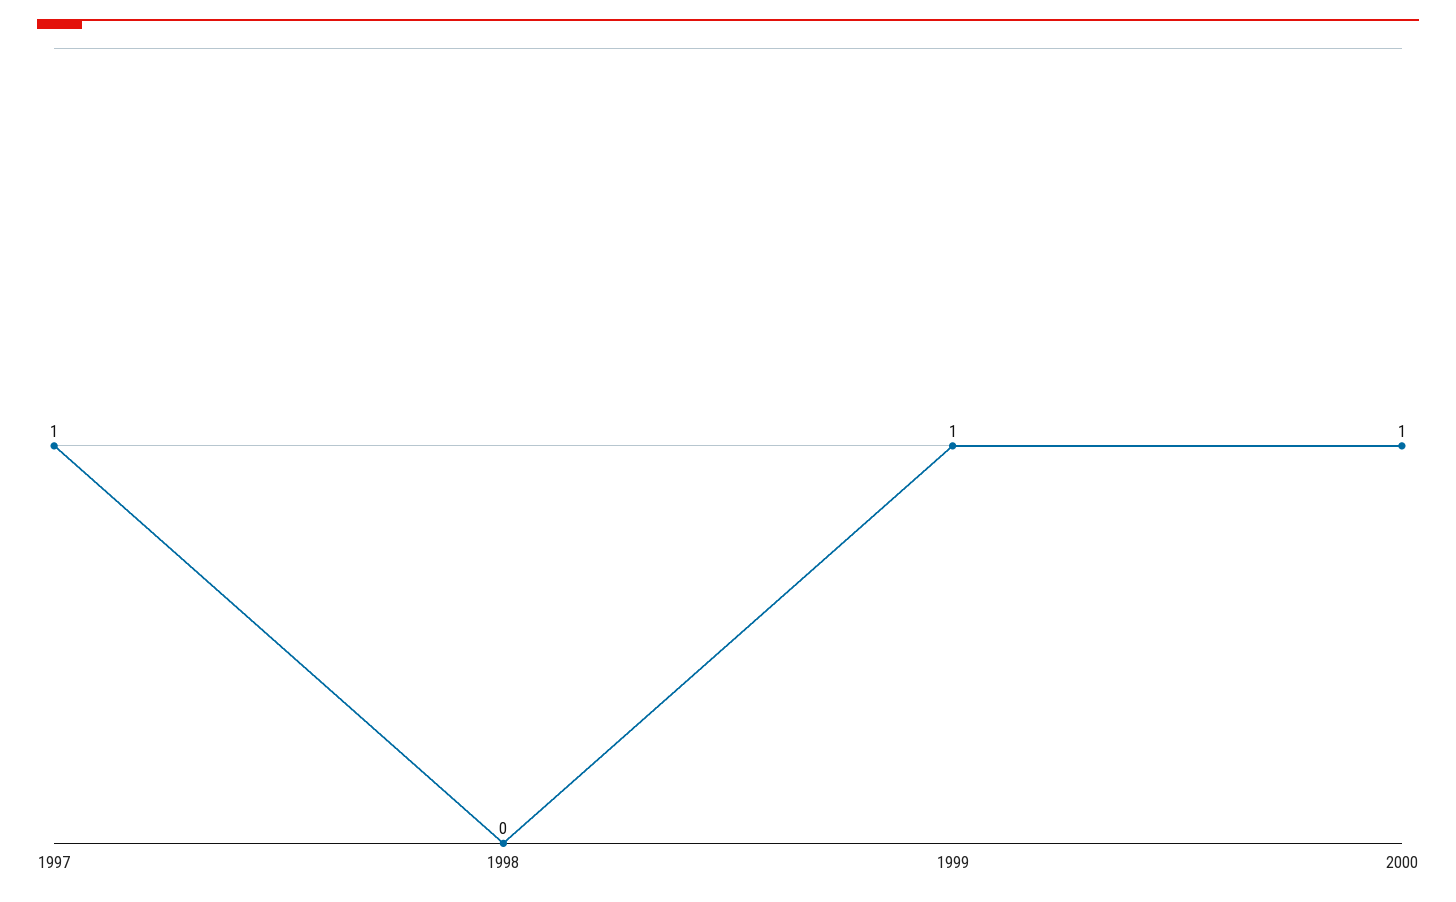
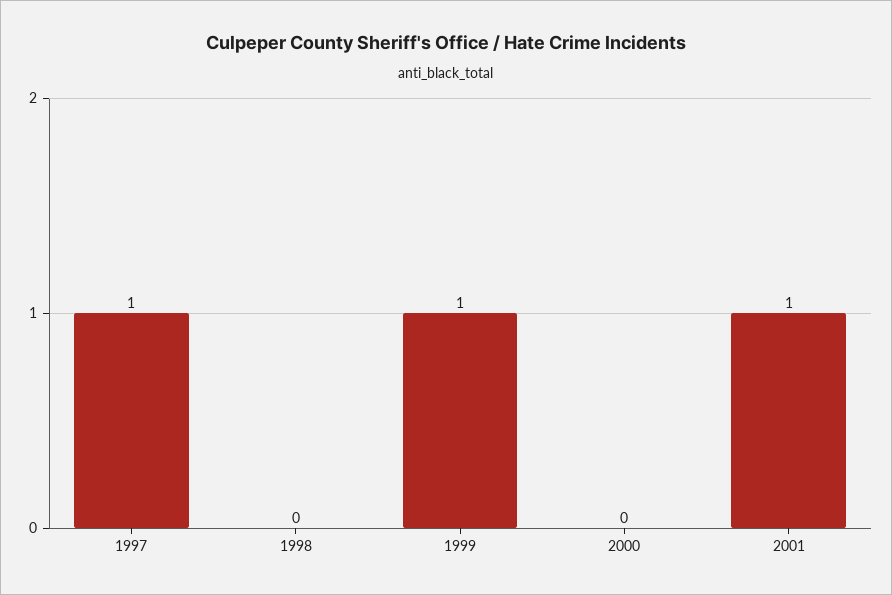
2000: 1 -> 0
2001: none -> 1

